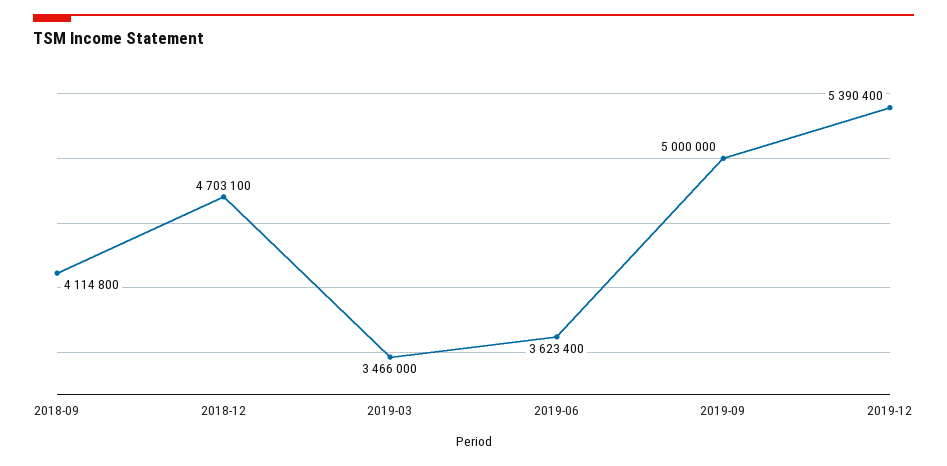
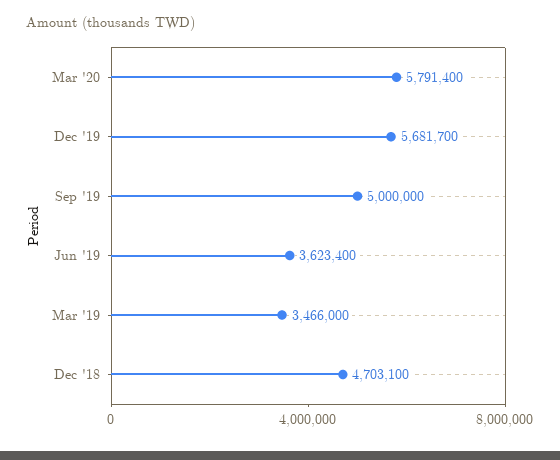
2018-09: 4114800 -> none
2019-12: 5390400 -> 5681700
Mar '20: none -> 5791400

